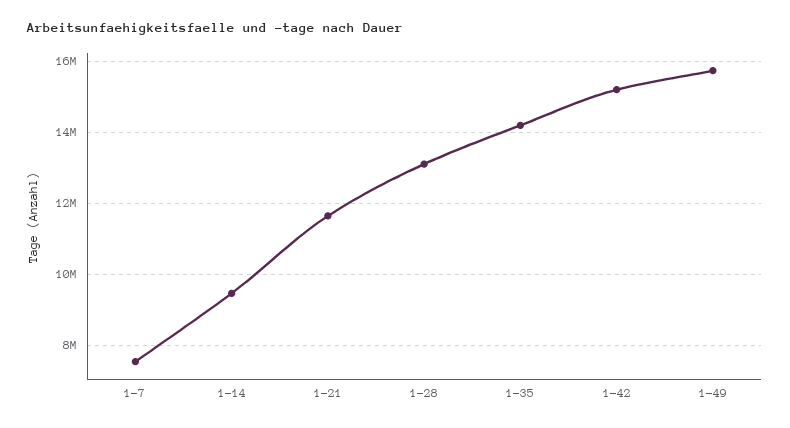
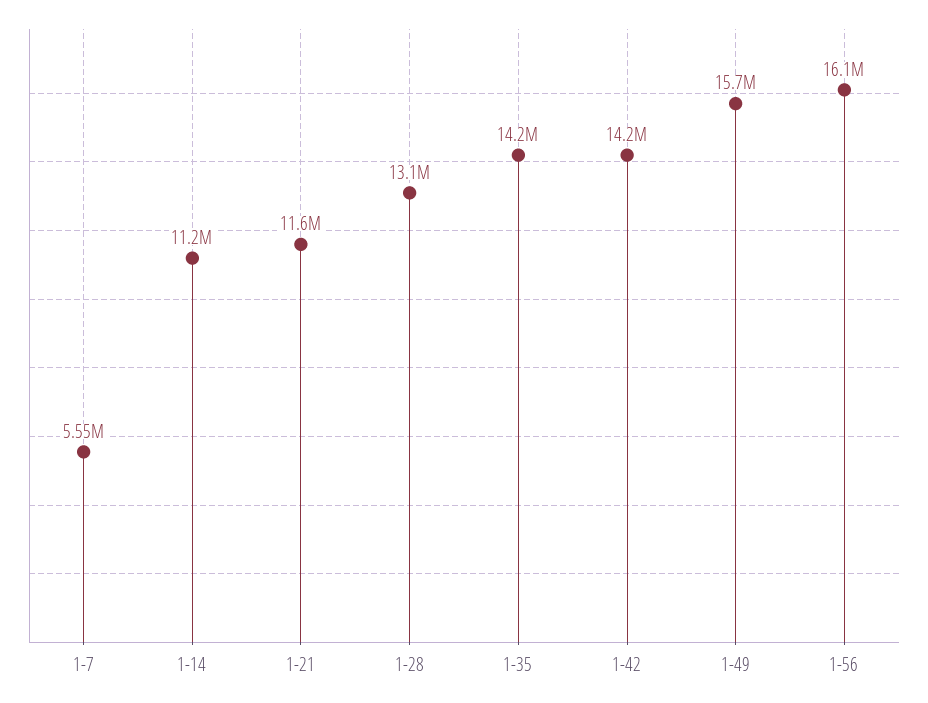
1-7: 7600000 -> 5550000
1-14: 9400000 -> 11200000
1-42: 15200000 -> 14200000
1-56: none -> 16100000

